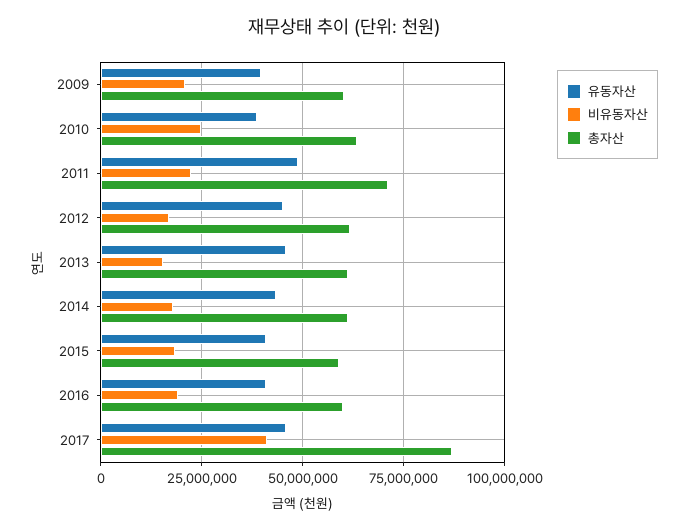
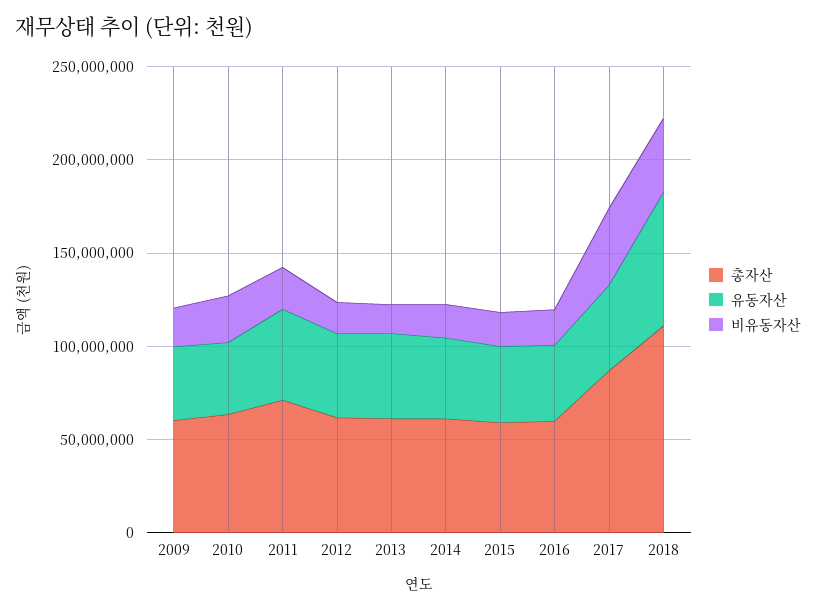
총자산, 2018: none -> 110000000
유동자산, 2018: none -> 70000000
비유동자산, 2018: none -> 40000000

